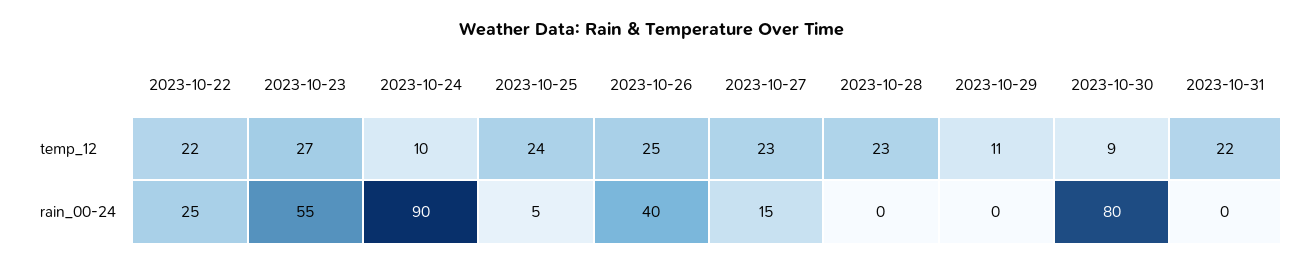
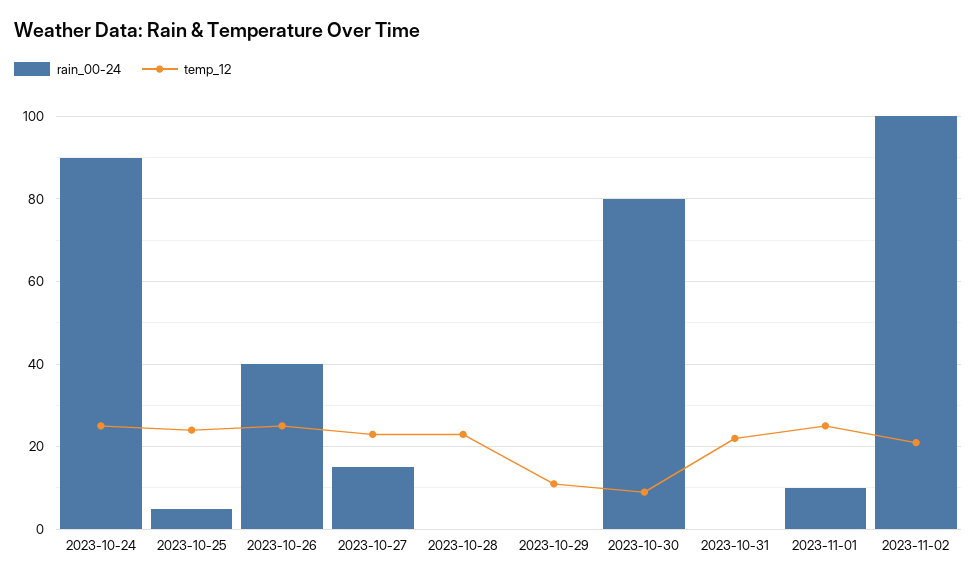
temp_12, 2023-10-22: 22 -> none
temp_12, 2023-10-23: 27 -> none
temp_12, 2023-10-24: 10 -> 25
rain_00-24, 2023-10-22: 25 -> none
rain_00-24, 2023-10-23: 55 -> none
rain_00-24, 2023-11-01: none -> 10
temp_12, 2023-11-01: none -> 25
rain_00-24, 2023-11-02: none -> 100
temp_12, 2023-11-02: none -> 20

